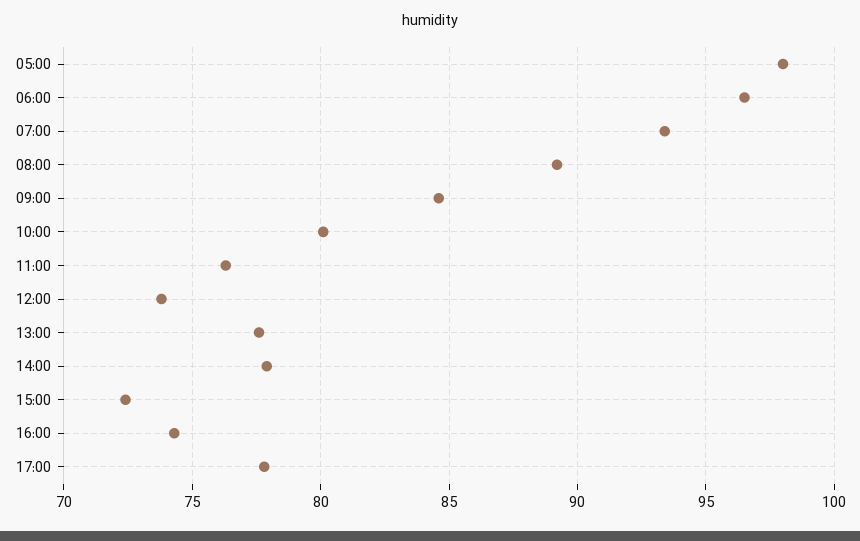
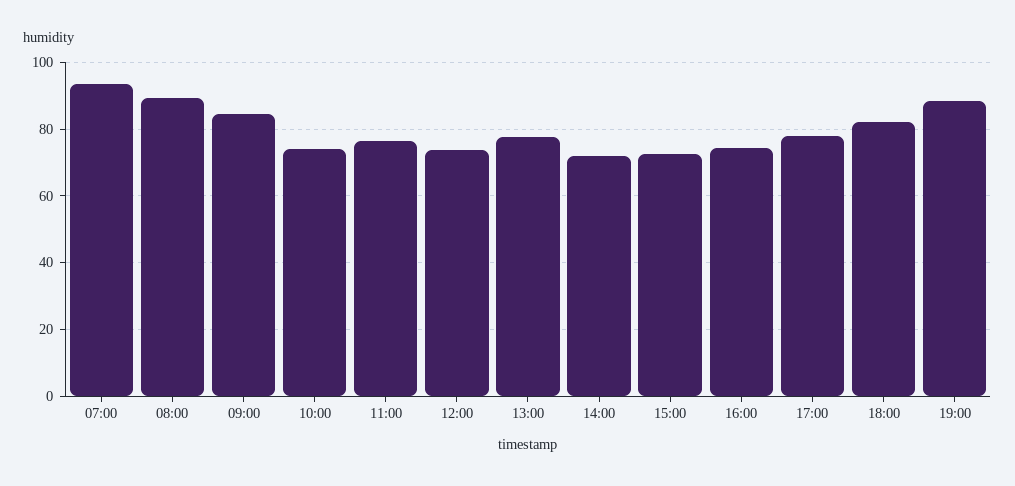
05:00: 98 -> none
06:00: 96.5 -> none
10:00: 80 -> 74
14:00: 78 -> 72
18:00: none -> 82
19:00: none -> 88

